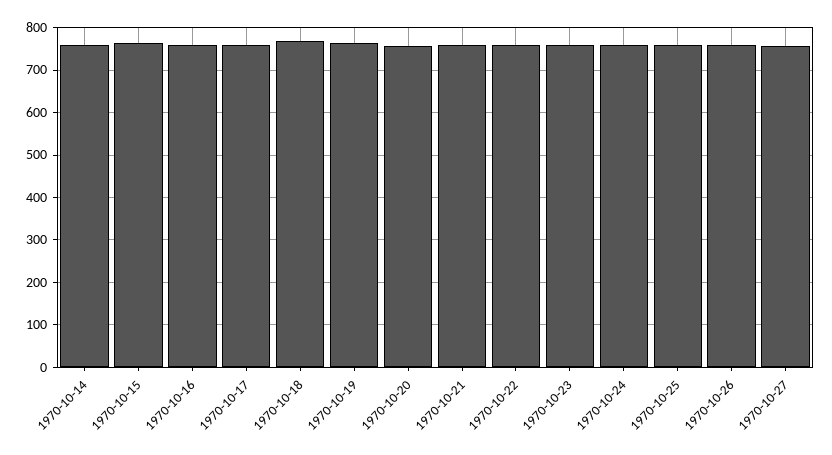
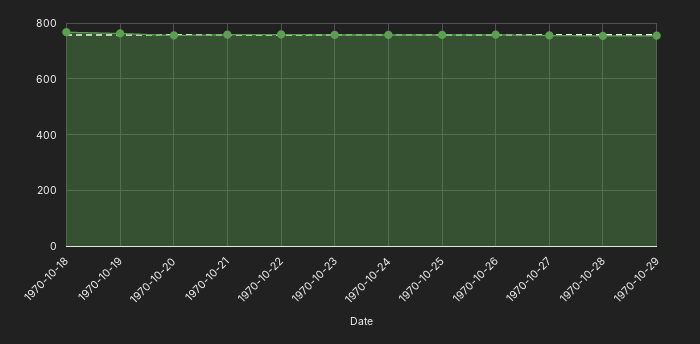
1970-10-14: 760 -> none
1970-10-15: 760 -> none
1970-10-16: 760 -> none
1970-10-17: 760 -> none
1970-10-28: none -> 750
1970-10-29: none -> 750

